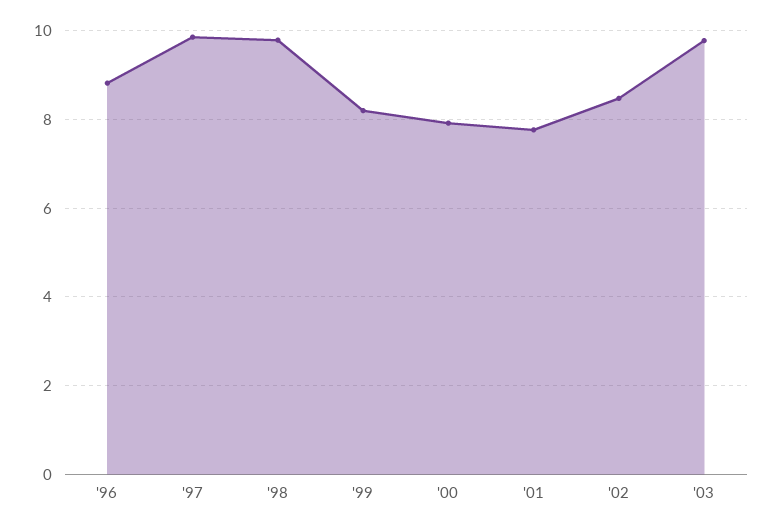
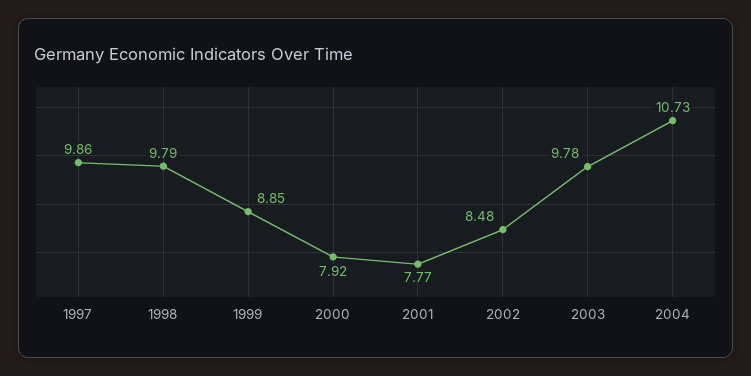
'96: 8.8 -> none
'99: 8.2 -> 8.85
2004: none -> 10.73

